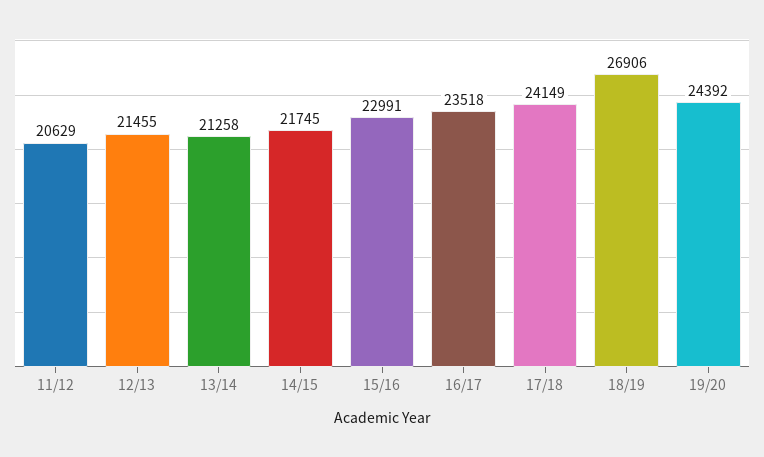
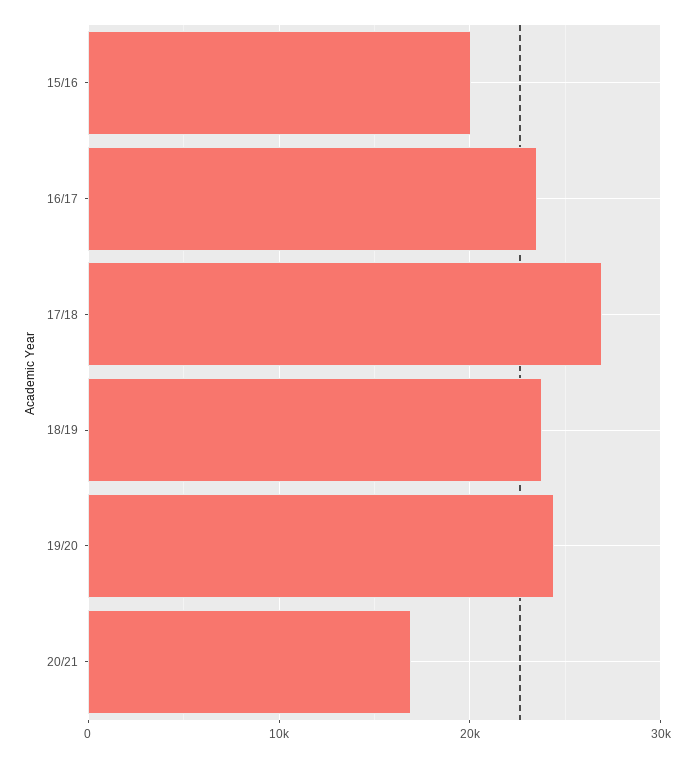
11/12: 20629 -> none
12/13: 21455 -> none
13/14: 21258 -> none
14/15: 21745 -> none
15/16: 22991 -> 20000
17/18: 24149 -> 27000
18/19: 26906 -> 24000
20/21: none -> 17000

